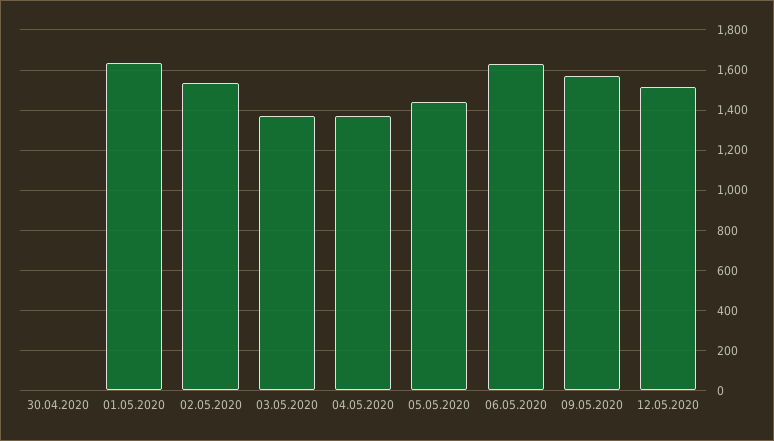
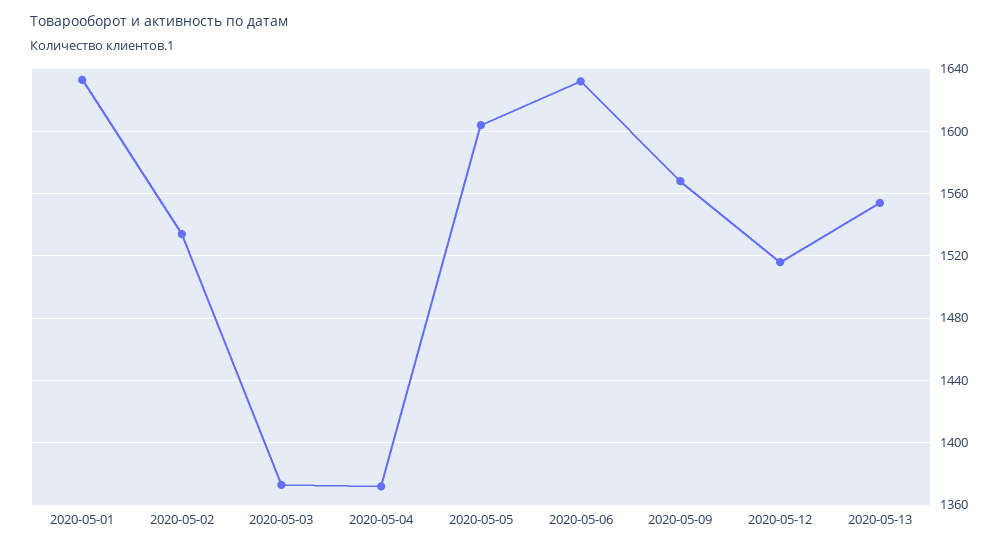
30.04.2020: 0 -> none
05.05.2020: 1450 -> 1605
2020-05-13: none -> 1555

